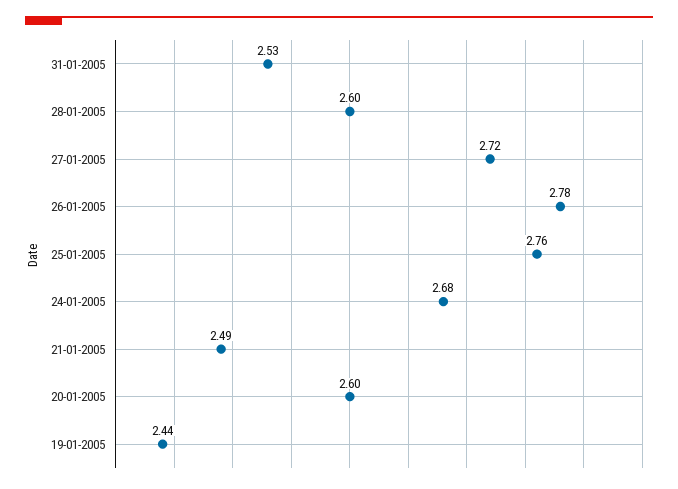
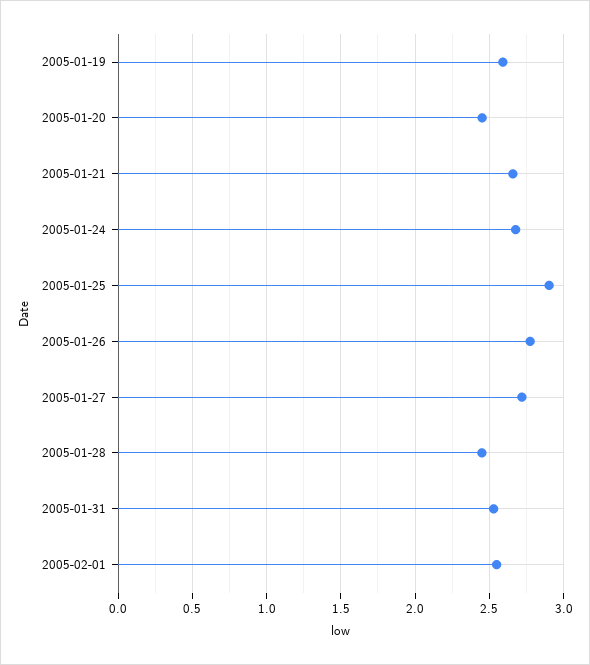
28-01-2005: 2.6 -> 2.45
25-01-2005: 2.76 -> 2.9
21-01-2005: 2.49 -> 2.65
20-01-2005: 2.6 -> 2.45
19-01-2005: 2.44 -> 2.6
2005-02-01: none -> 2.55

